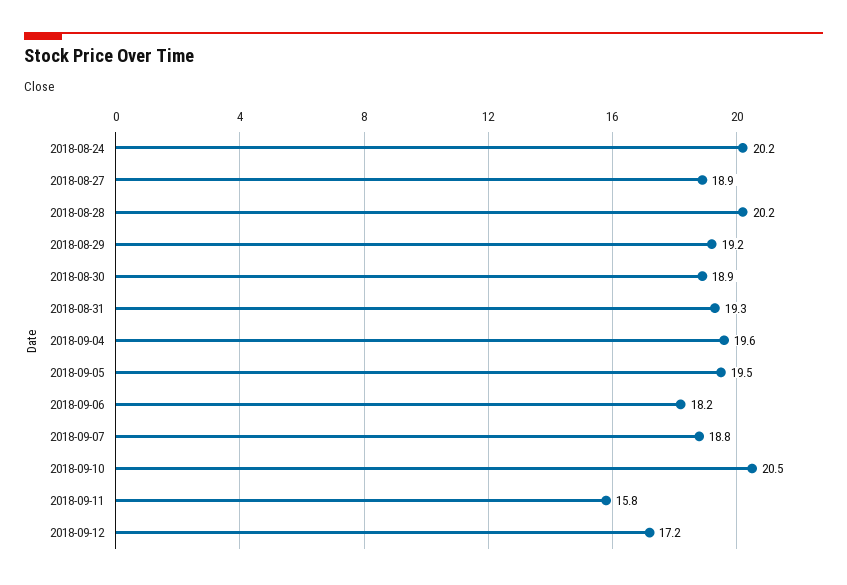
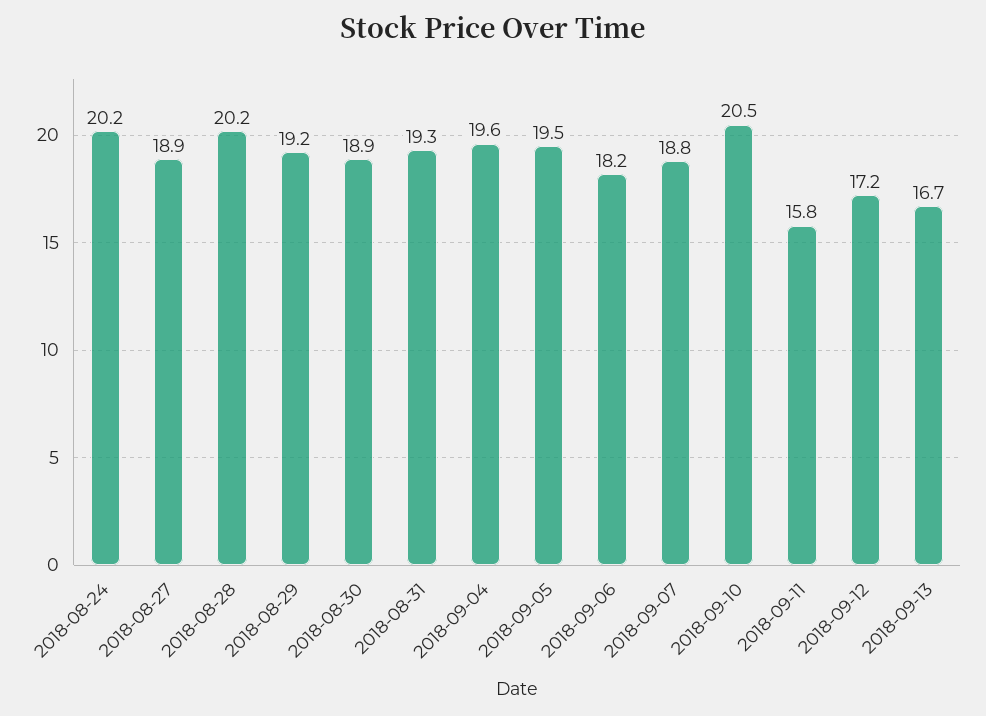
2018-09-13: none -> 16.7

